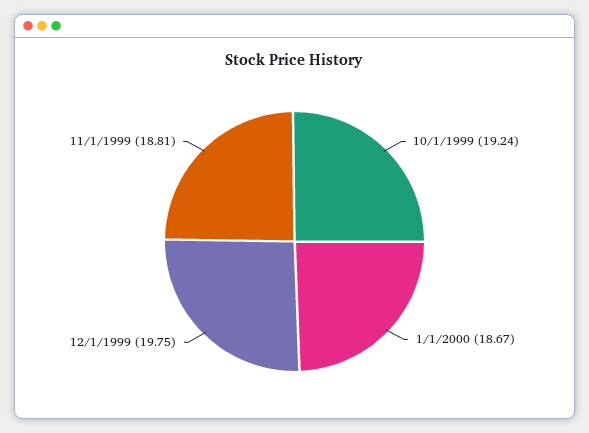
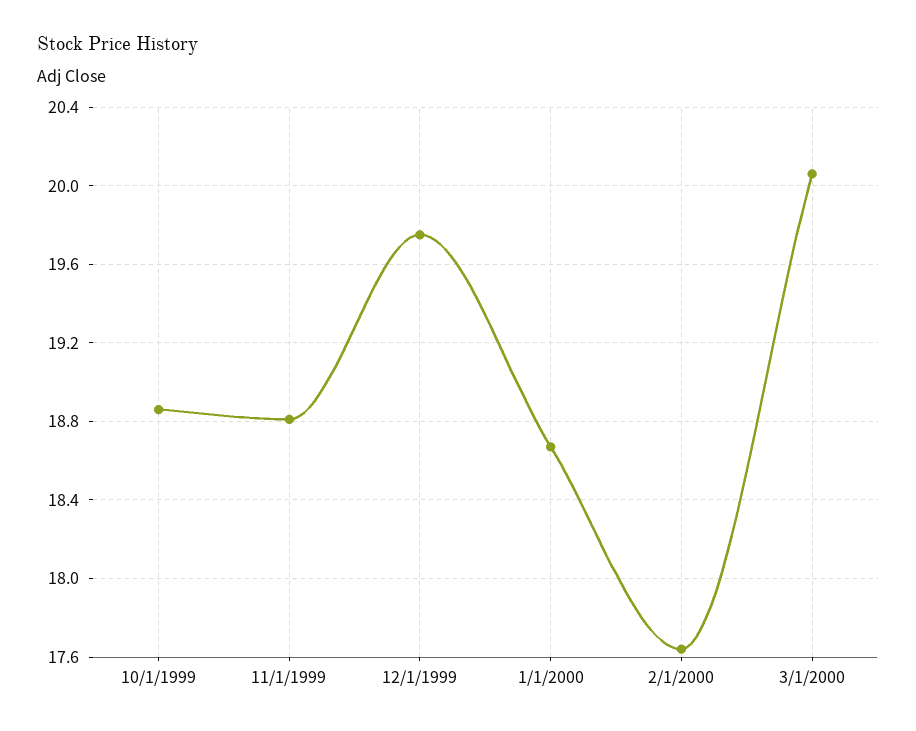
10/1/1999: 19.24 -> 18.85
2/1/2000: none -> 17.65
3/1/2000: none -> 20.05

